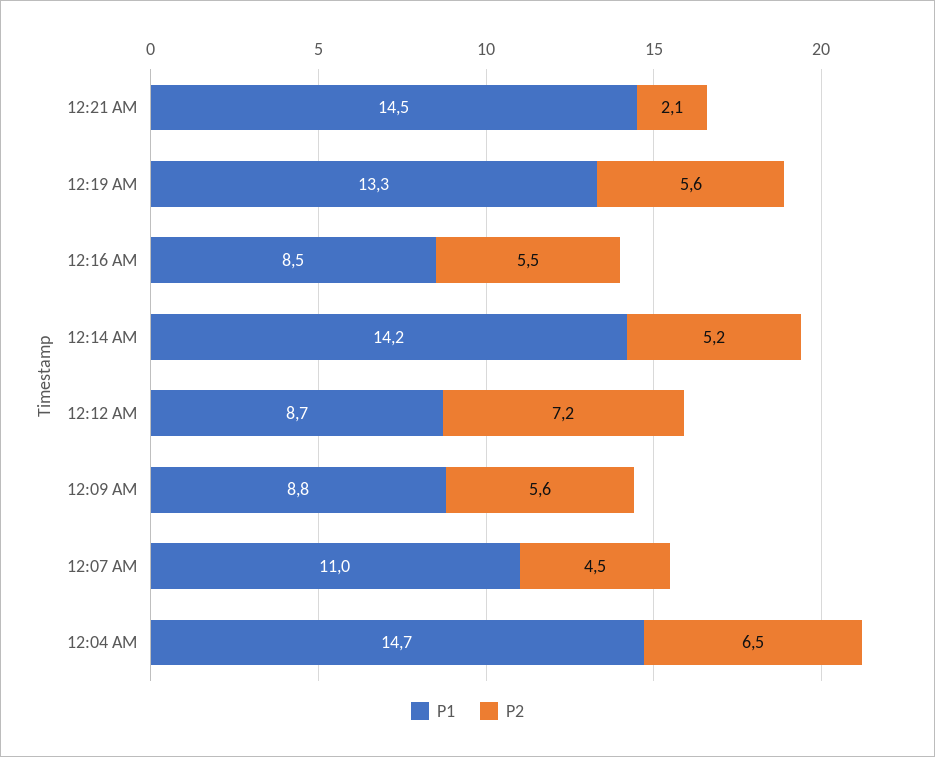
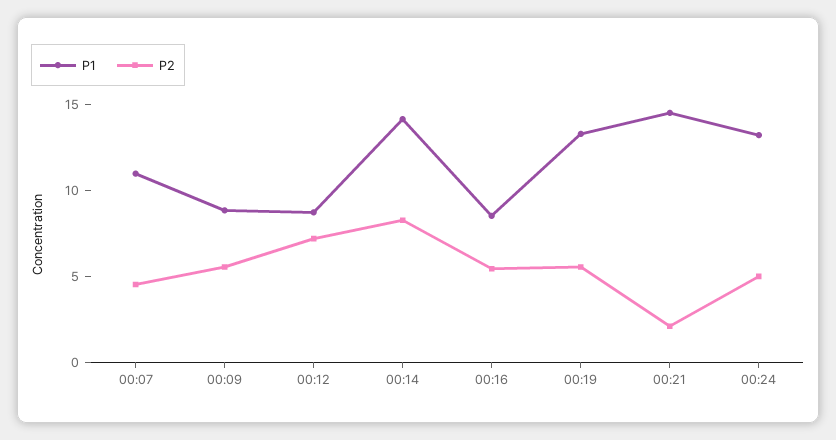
P2, 12:14 AM: 5.2 -> 8
P1, 12:04 AM: 14.7 -> none
P2, 12:04 AM: 6.5 -> none
P1, 00:24: none -> 13
P2, 00:24: none -> 5

